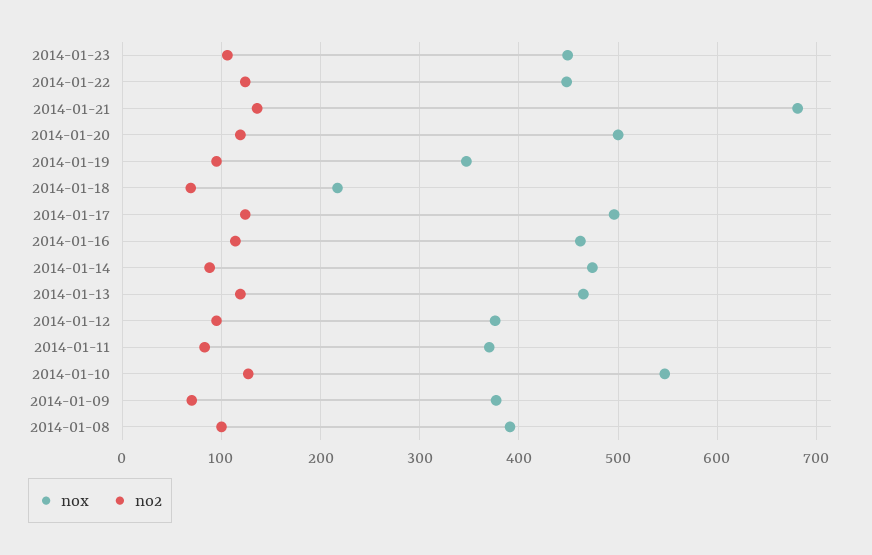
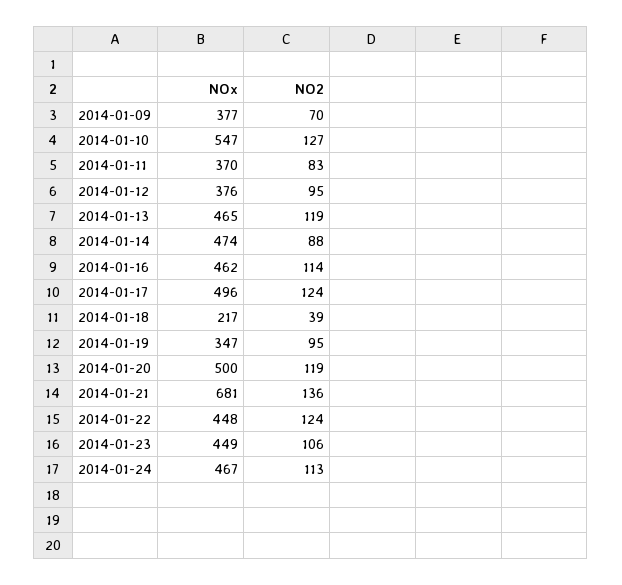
no2, 2014-01-18: 70 -> 39
nox, 2014-01-08: 390 -> none
no2, 2014-01-08: 100 -> none
nox, 2014-01-24: none -> 467
no2, 2014-01-24: none -> 113

